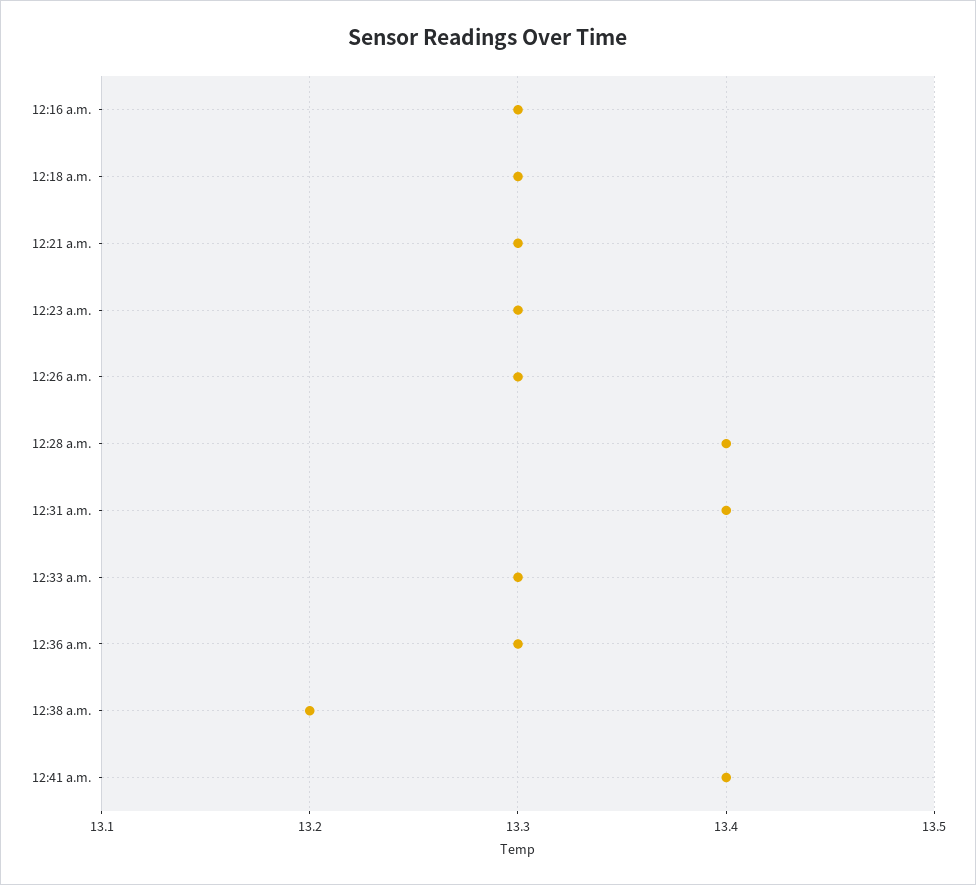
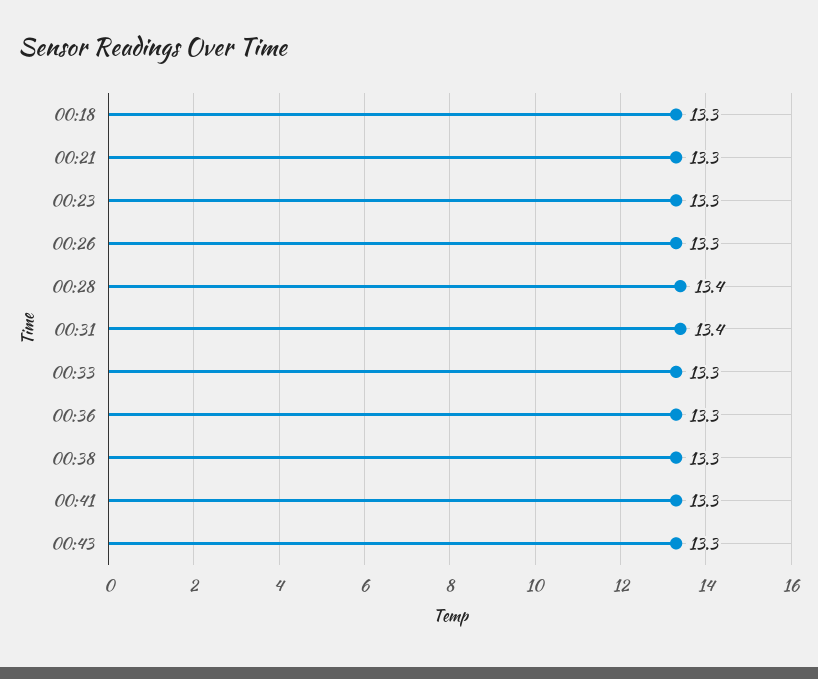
12:16 a.m.: 13.3 -> none
12:38 a.m.: 13.2 -> 13.3
12:41 a.m.: 13.4 -> 13.3
00:43: none -> 13.3

